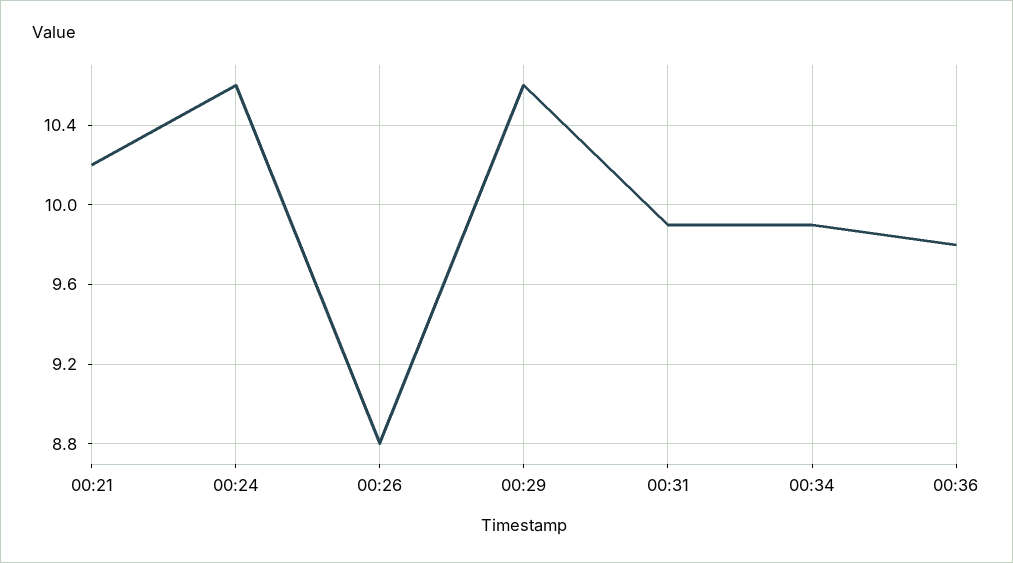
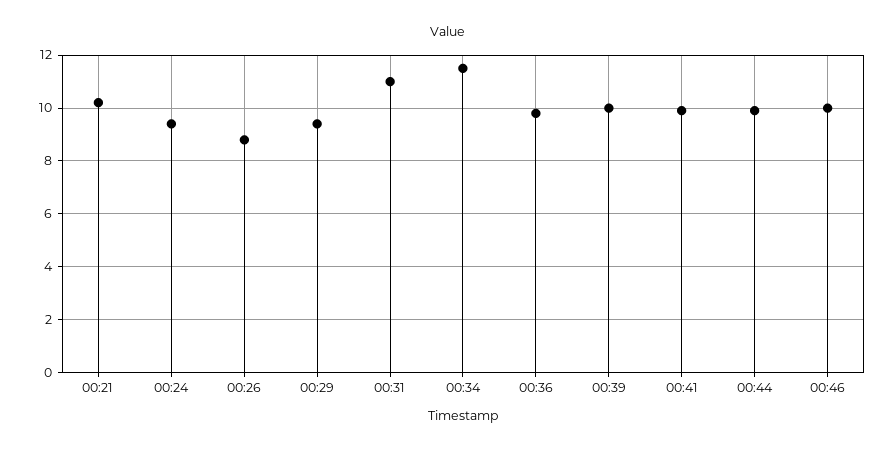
00:24: 10.6 -> 9.5
00:29: 10.6 -> 9.5
00:31: 9.9 -> 11
00:34: 9.9 -> 11.5
00:39: none -> 10
00:41: none -> 10
00:44: none -> 10
00:46: none -> 10

